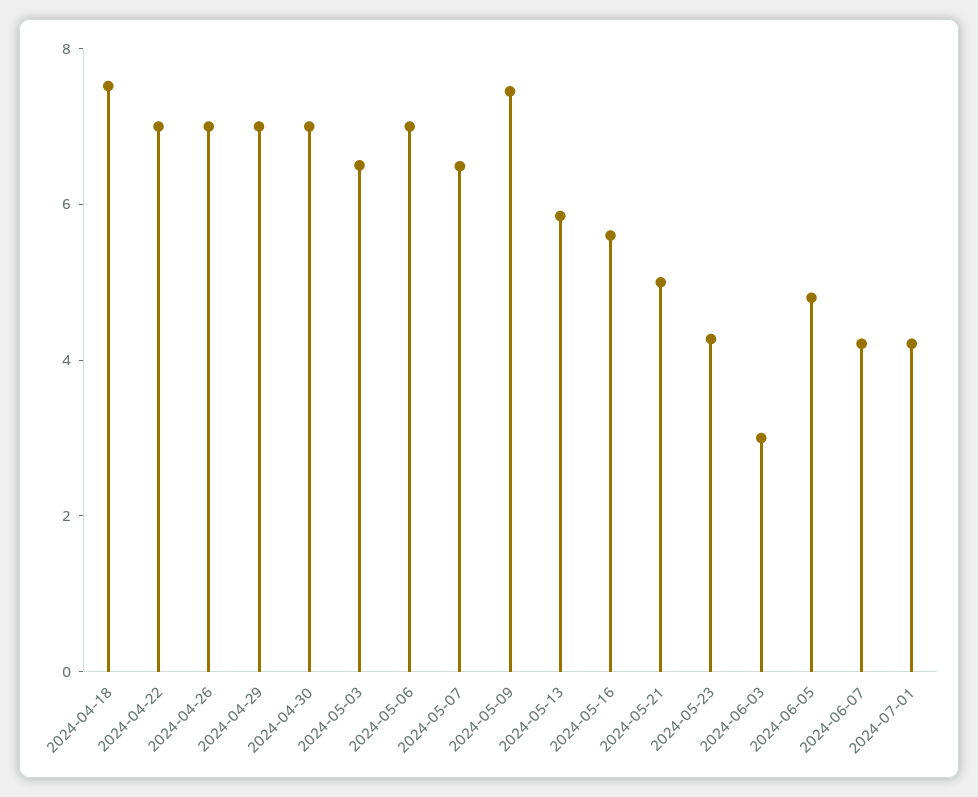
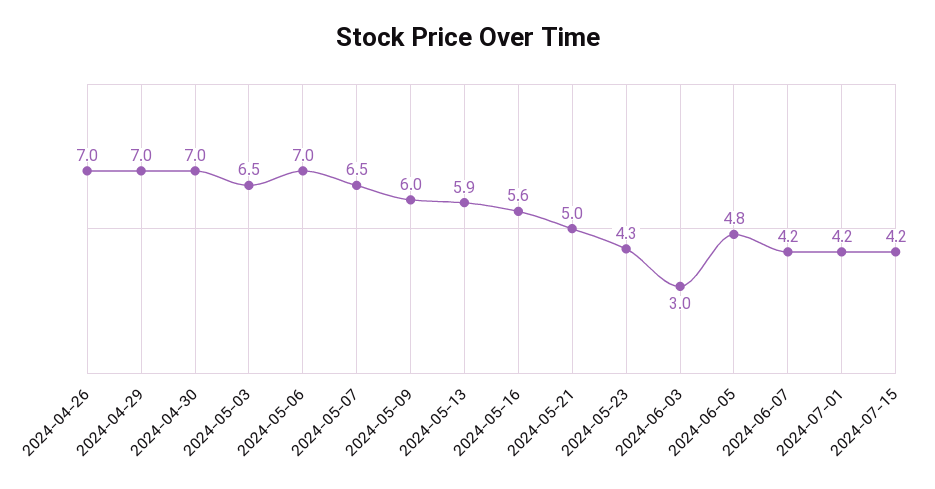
2024-04-18: 7.5 -> none
2024-04-22: 7 -> none
2024-05-09: 7.5 -> 6
2024-07-15: none -> 4.2

